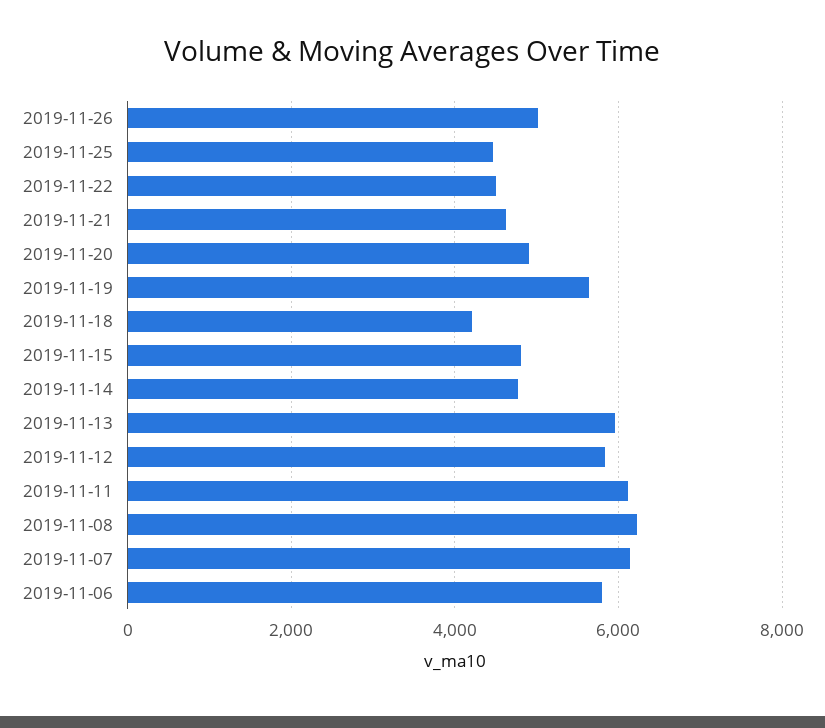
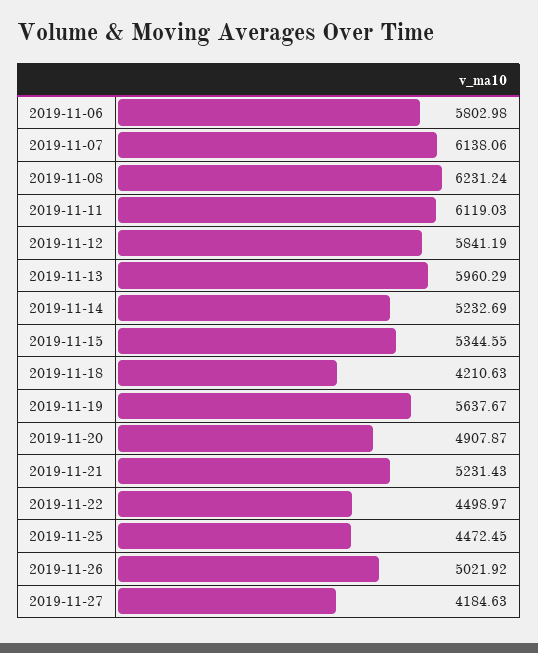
2019-11-21: 4600 -> 5231.43
2019-11-15: 4800 -> 5344.55
2019-11-14: 4800 -> 5232.69
2019-11-27: none -> 4184.63

